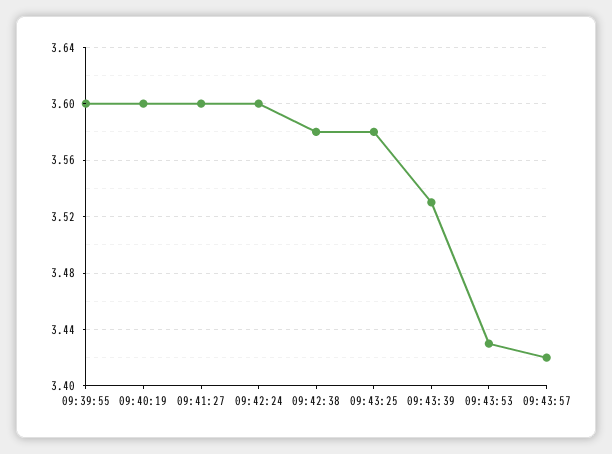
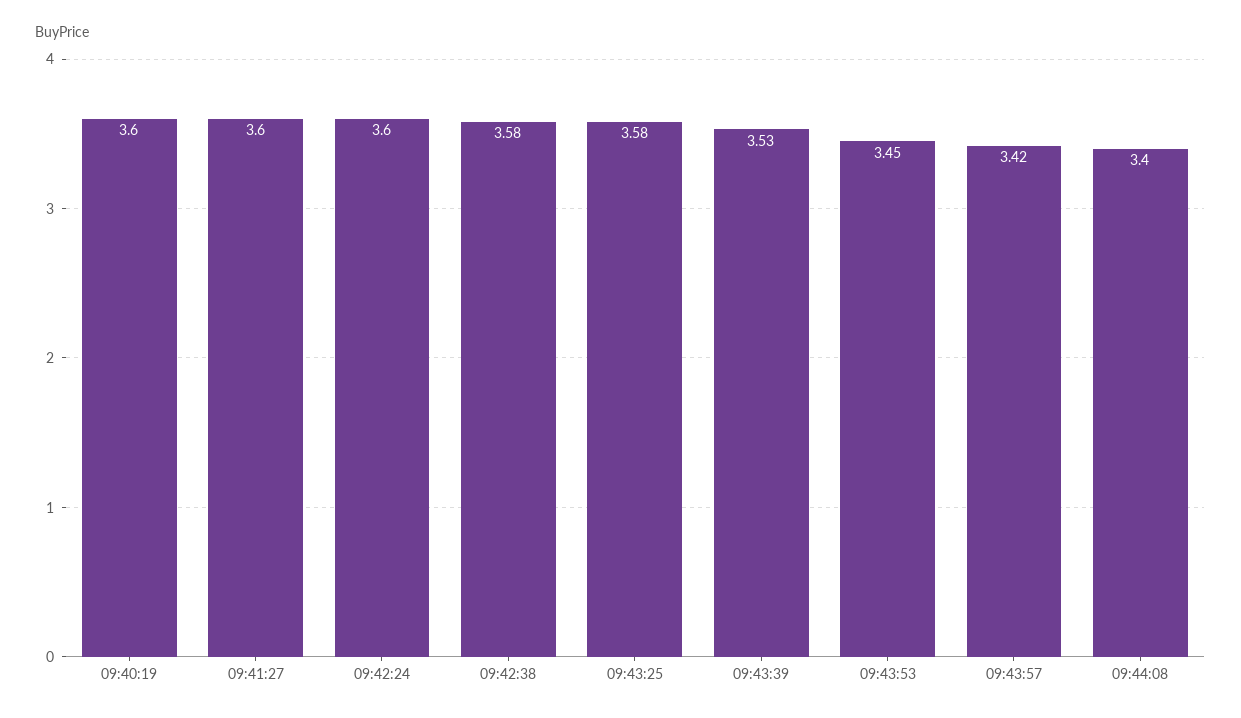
09:39:55: 3.6 -> none
09:43:53: 3.43 -> 3.45
09:44:08: none -> 3.4

